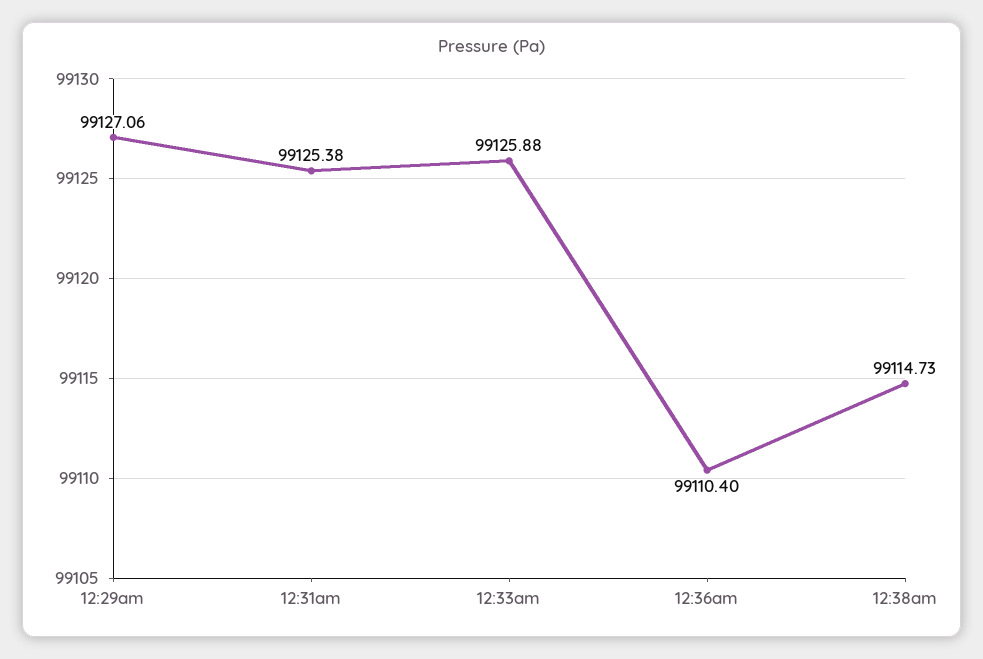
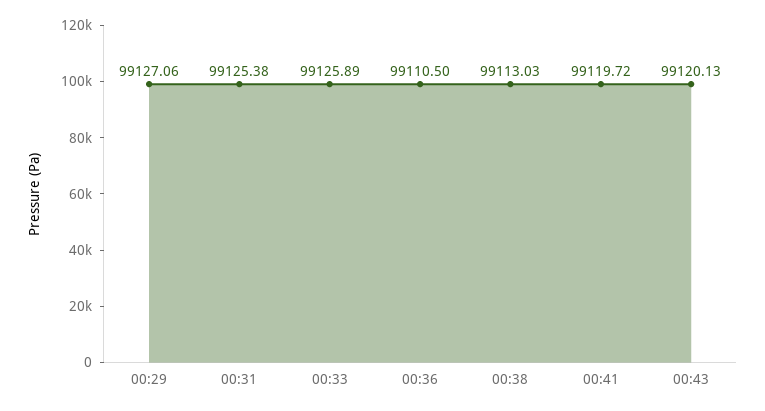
12:33am: 99125.88 -> 99125.89
12:36am: 99110.4 -> 99110.5
12:38am: 99114.73 -> 99113.03
00:41: none -> 99119.72
00:43: none -> 99120.13

